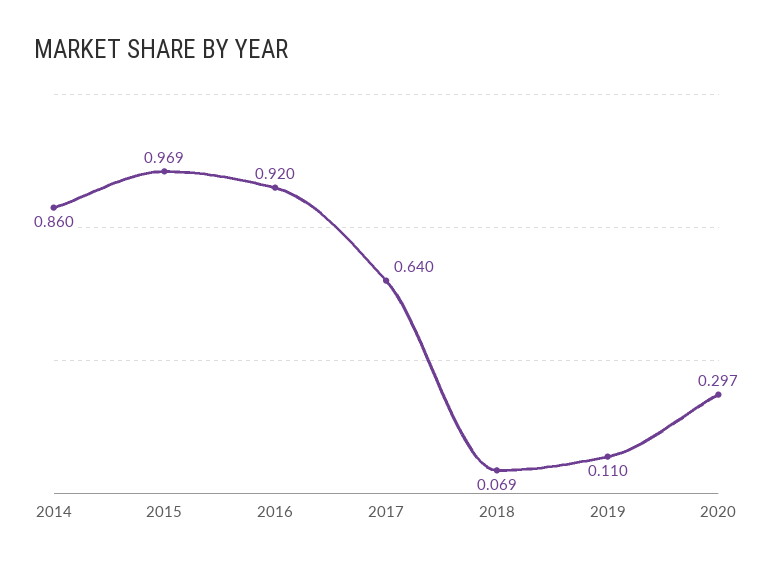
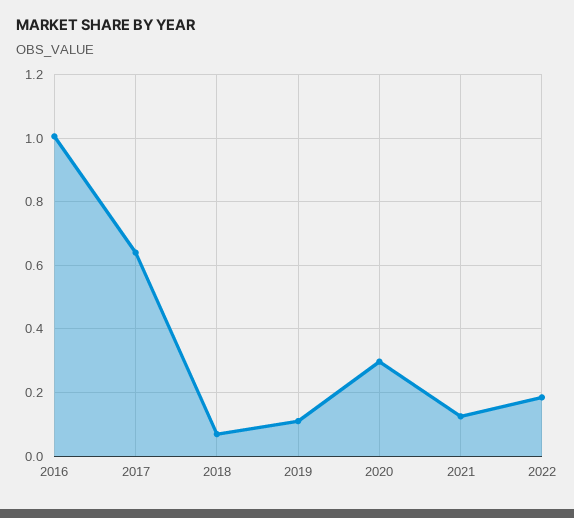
2014: 0.86 -> none
2015: 0.969 -> none
2016: 0.92 -> 1
2021: none -> 0.12
2022: none -> 0.18

